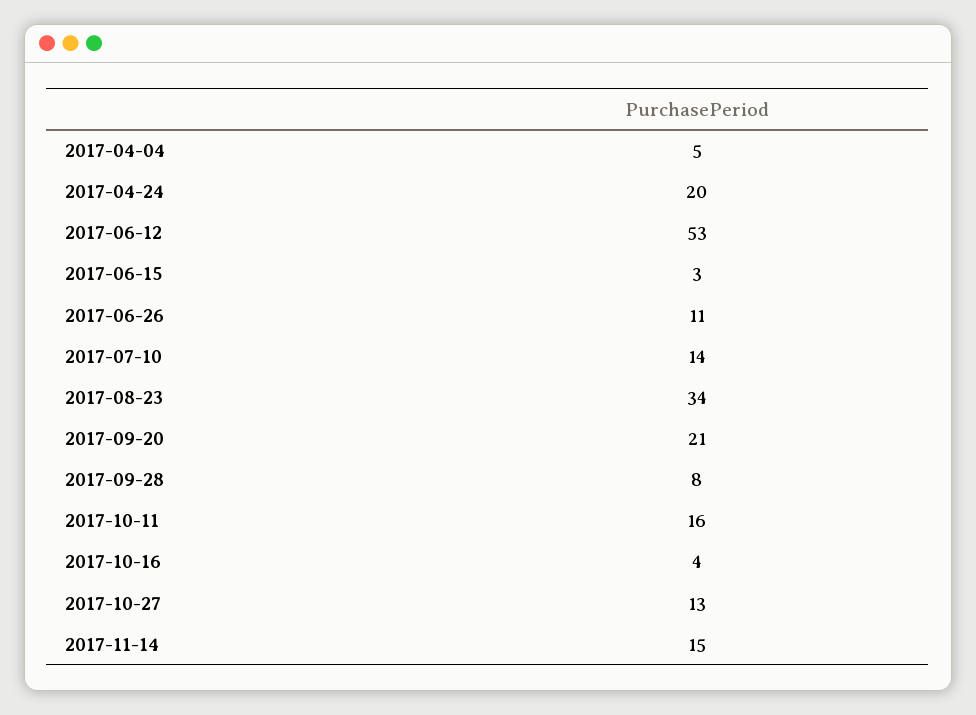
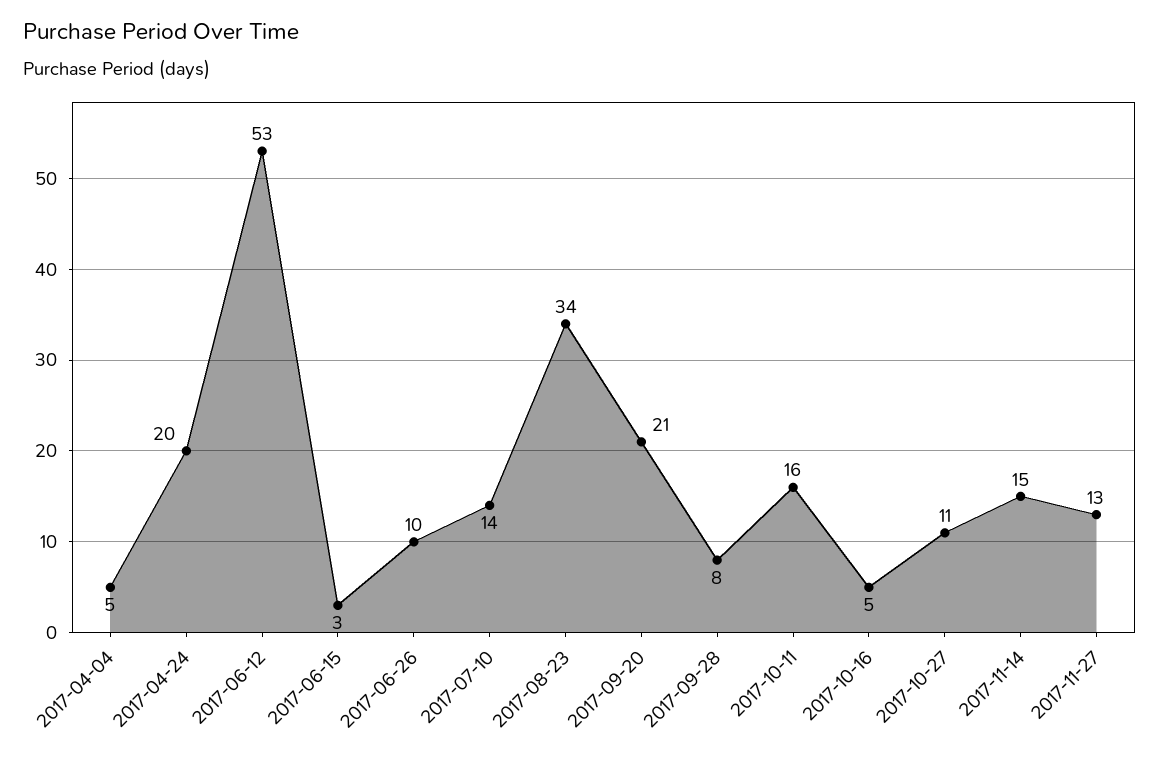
2017-06-26: 11 -> 10
2017-10-16: 4 -> 5
2017-10-27: 13 -> 11
2017-11-27: none -> 13

